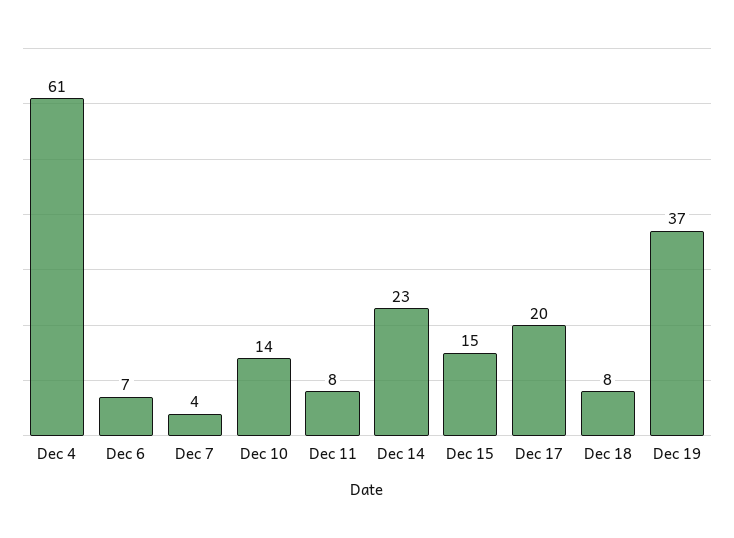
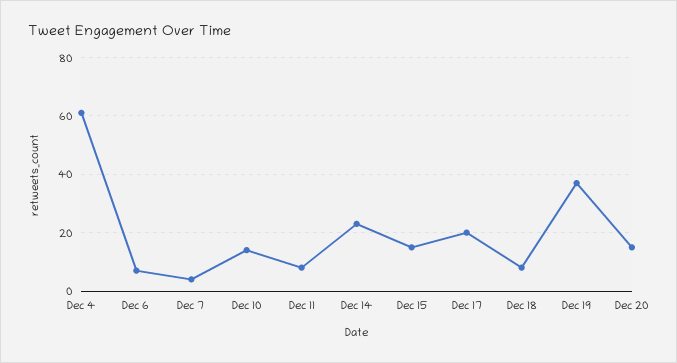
Dec 20: none -> 15

